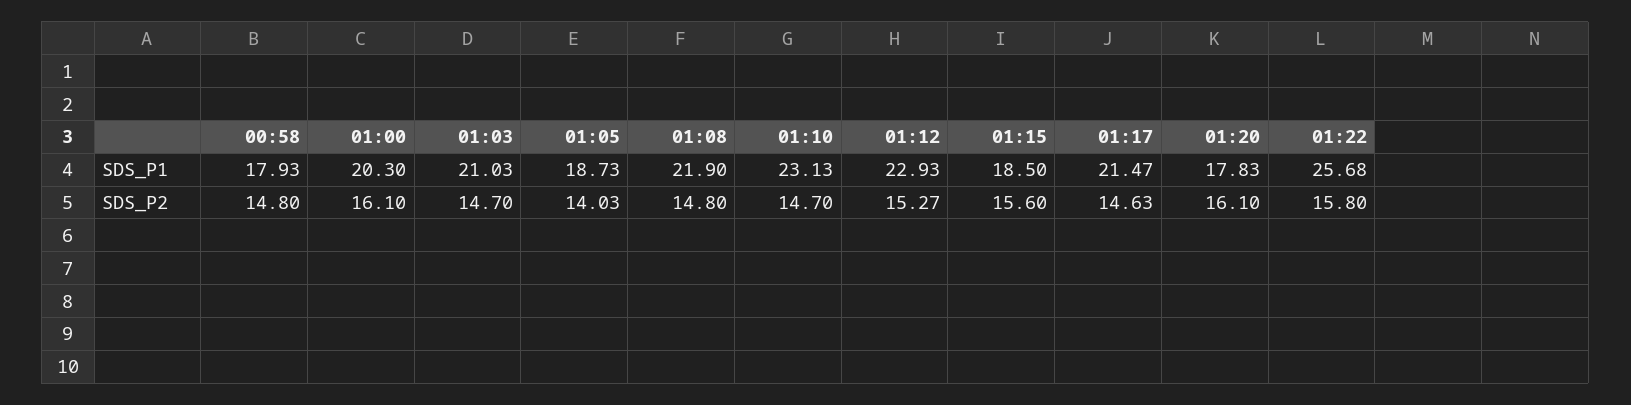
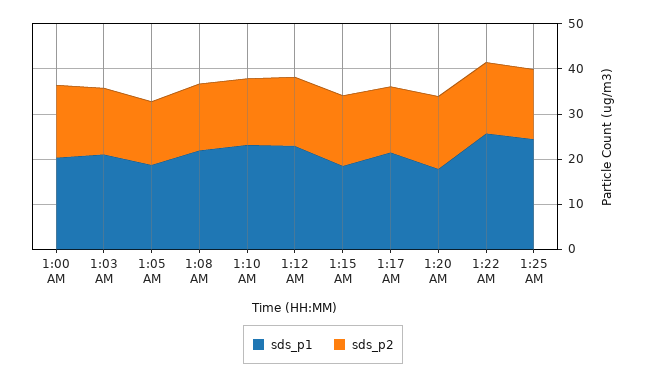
SDS_P1, 00:58: 17.93 -> none
SDS_P2, 00:58: 14.8 -> none
SDS_P1, 1:25 AM: none -> 24
SDS_P2, 1:25 AM: none -> 16

